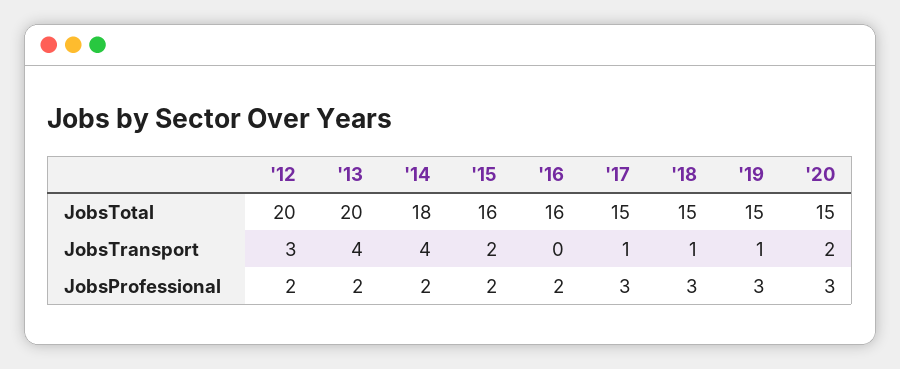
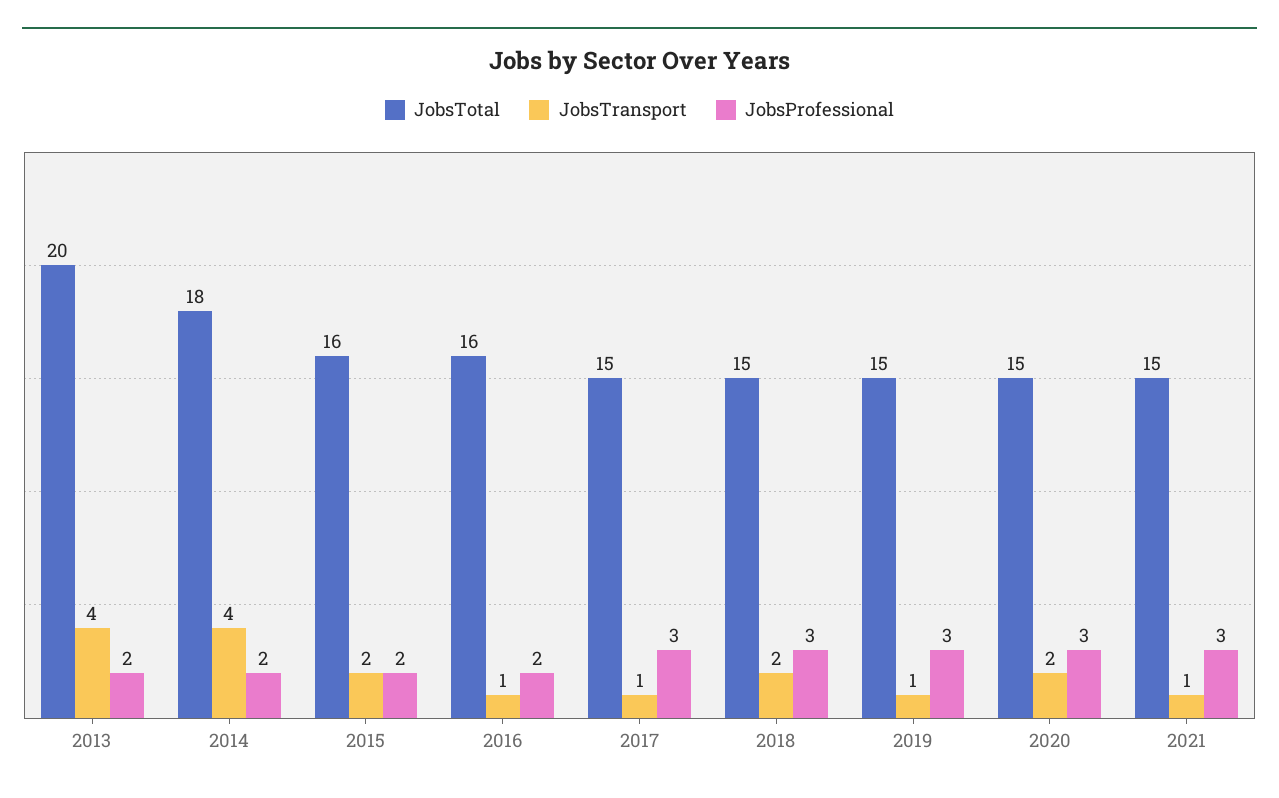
JobsTotal, '12: 20 -> none
JobsTransport, '12: 3 -> none
JobsTransport, '16: 0 -> 1
JobsTransport, '18: 1 -> 2
JobsProfessional, '12: 2 -> none
JobsTotal, 2021: none -> 15
JobsTransport, 2021: none -> 1
JobsProfessional, 2021: none -> 3

